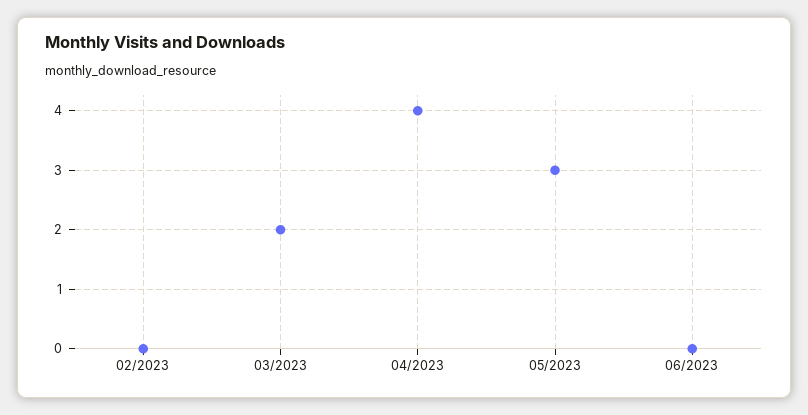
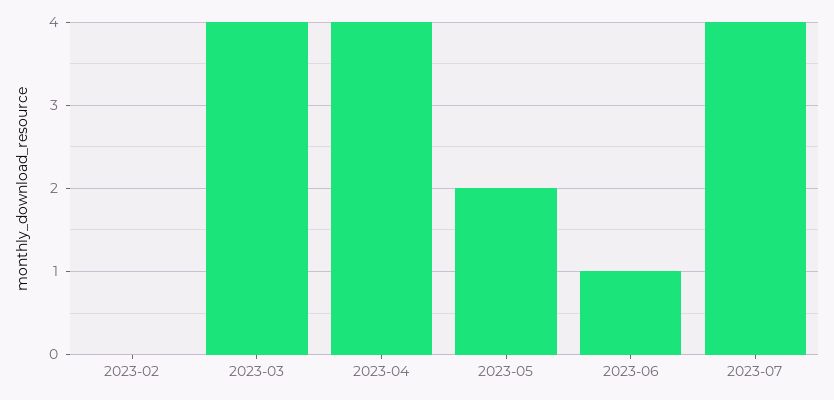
03/2023: 2 -> 4
05/2023: 3 -> 2
06/2023: 0 -> 1
2023-07: none -> 4

